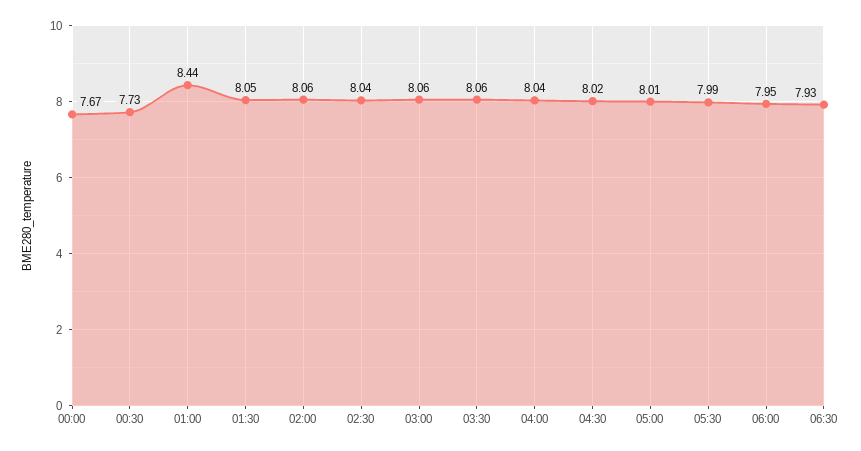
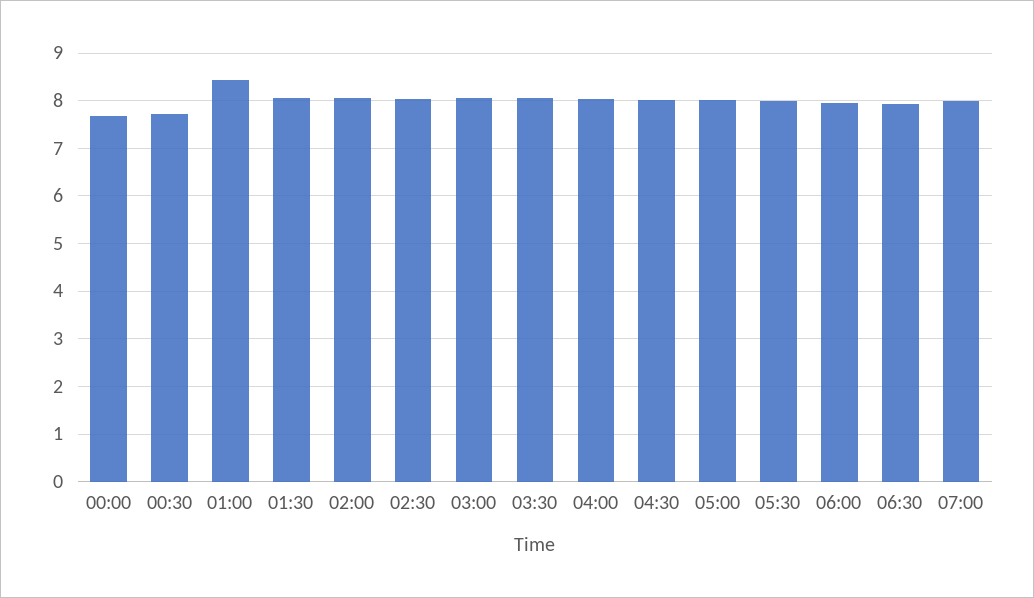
07:00: none -> 8

